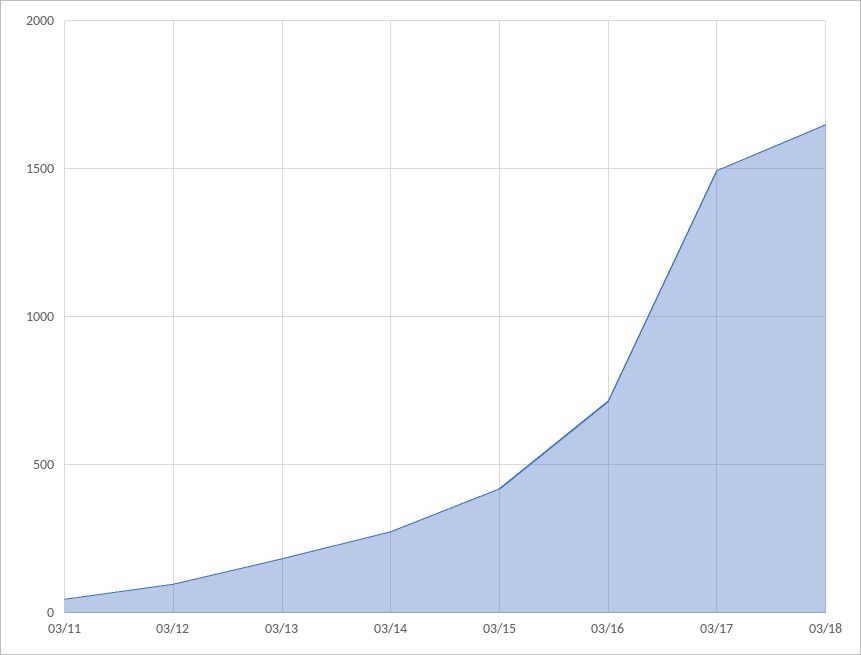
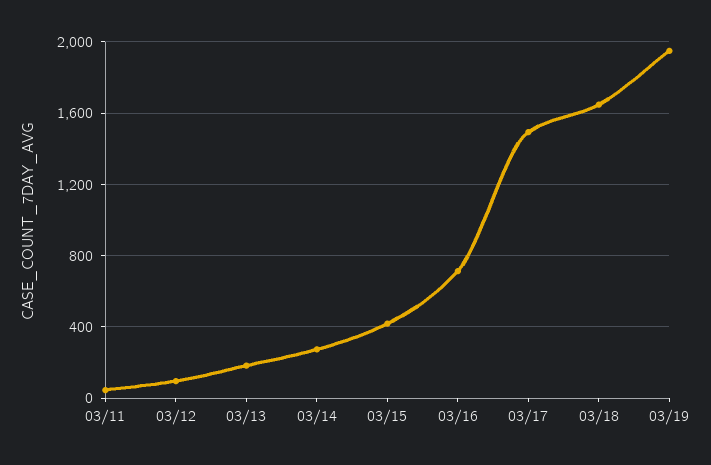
03/19: none -> 1950

